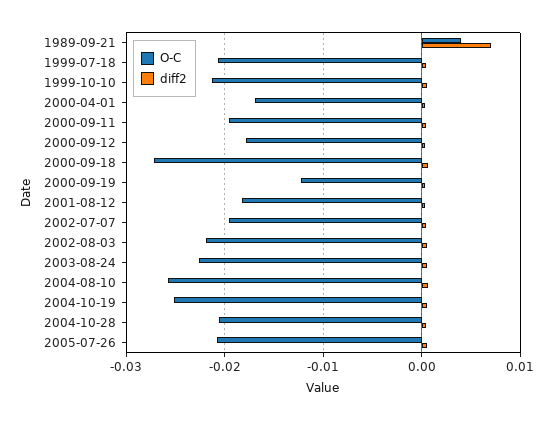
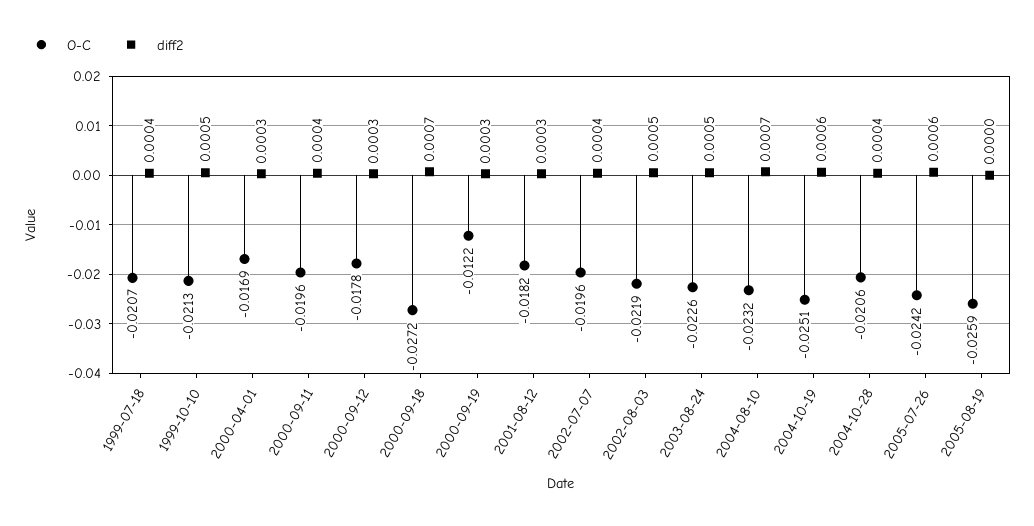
O-C, 1989-09-21: 0.004 -> none
diff2, 1989-09-21: 0.007 -> none
O-C, 2004-08-10: -0.026 -> -0.0232
O-C, 2005-07-26: -0.021 -> -0.0242
O-C, 2005-08-19: none -> -0.0259
diff2, 2005-08-19: none -> 0

